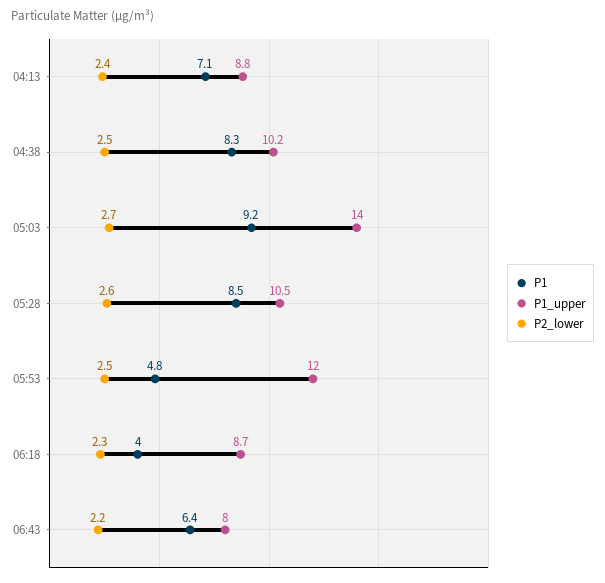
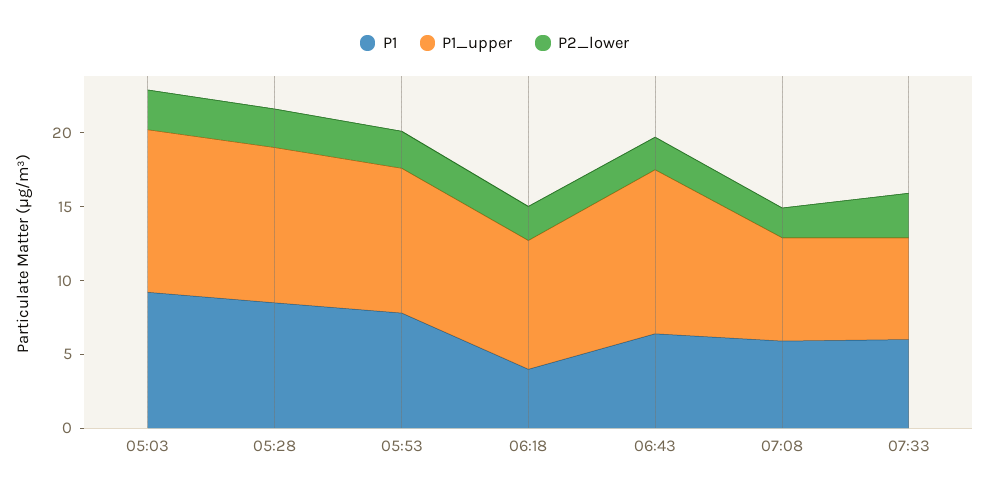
P1, 04:13: 7.1 -> none
P1_upper, 04:13: 8.8 -> none
P2_lower, 04:13: 2.4 -> none
P1, 04:38: 8.3 -> none
P1_upper, 04:38: 10.2 -> none
P2_lower, 04:38: 2.5 -> none
P1_upper, 05:03: 14 -> 11
P1, 05:53: 4.8 -> 8
P1_upper, 05:53: 12 -> 10
P1_upper, 06:43: 8 -> 11
P1, 07:08: none -> 6
P1_upper, 07:08: none -> 7
P2_lower, 07:08: none -> 2
P1, 07:33: none -> 6
P1_upper, 07:33: none -> 7
P2_lower, 07:33: none -> 3

